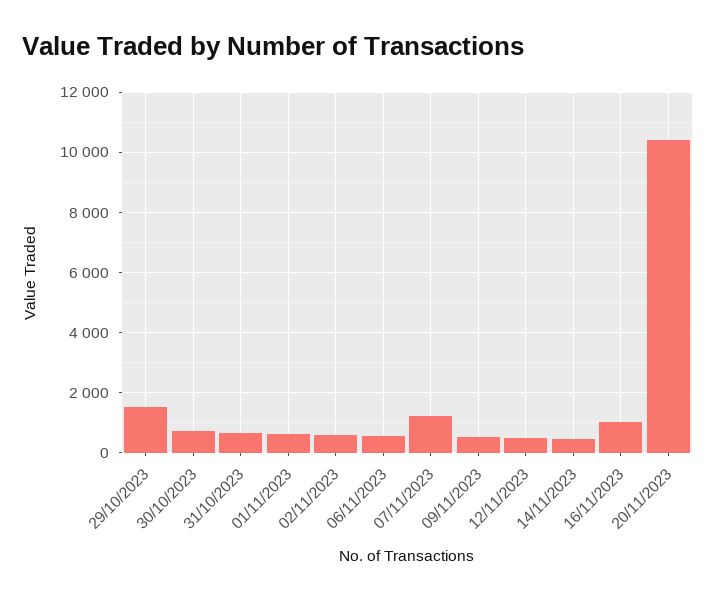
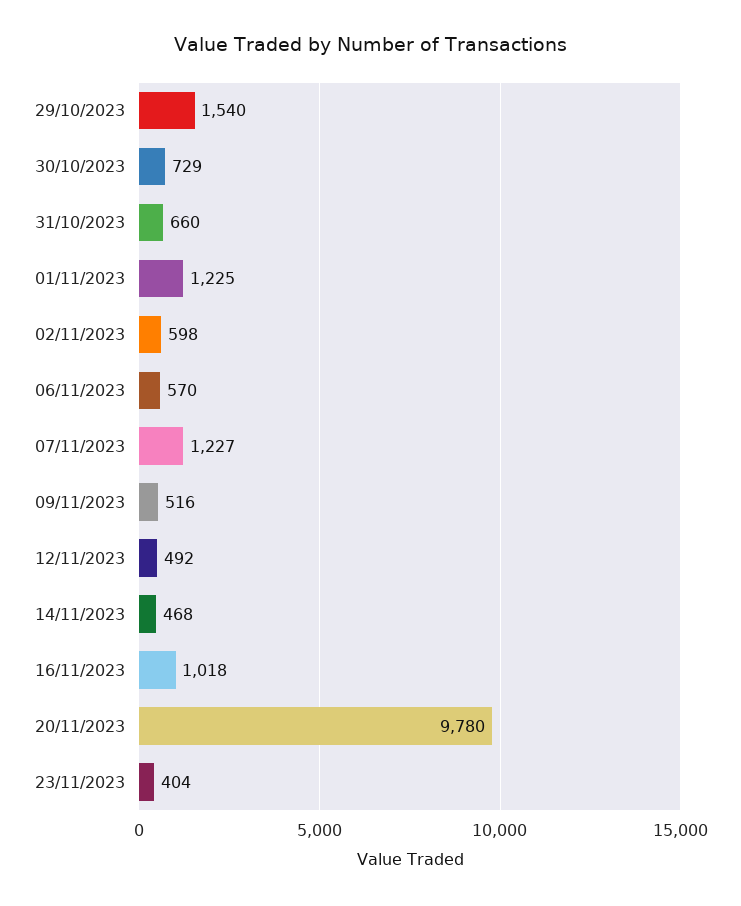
01/11/2023: 600 -> 1225
20/11/2023: 10400 -> 9780
23/11/2023: none -> 404

